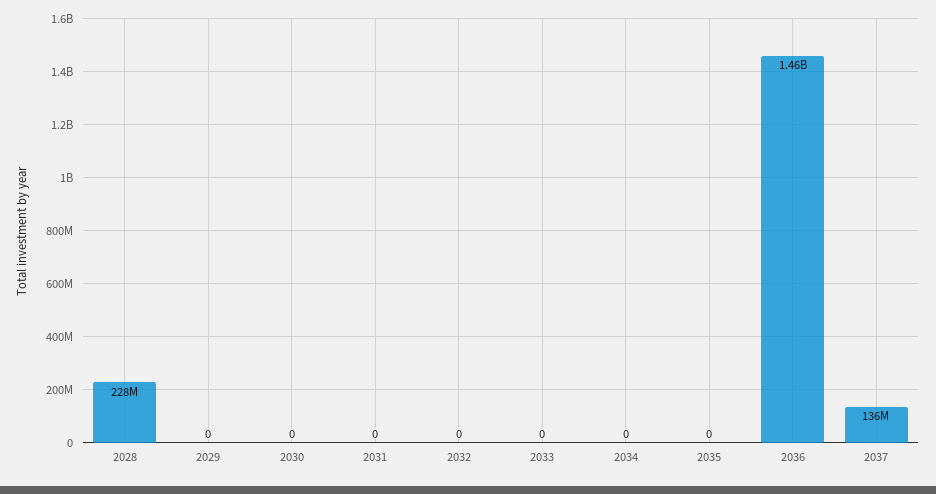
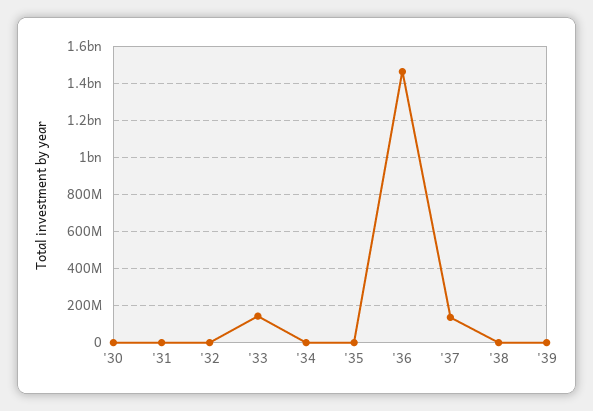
2028: 228000000 -> none
2029: 0 -> none
2033: 0 -> 150000000
'38: none -> 0
'39: none -> 0

